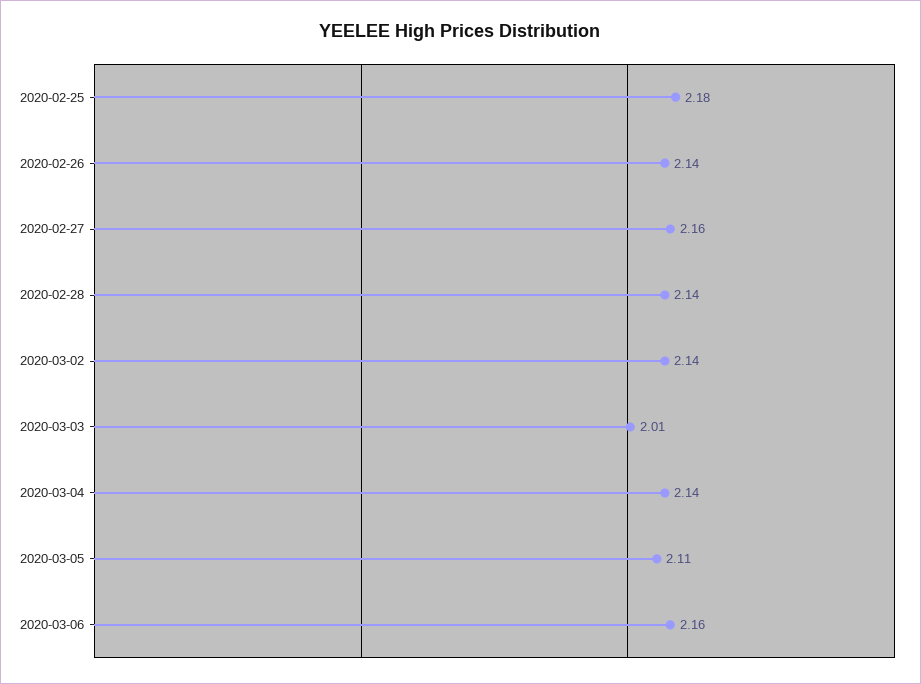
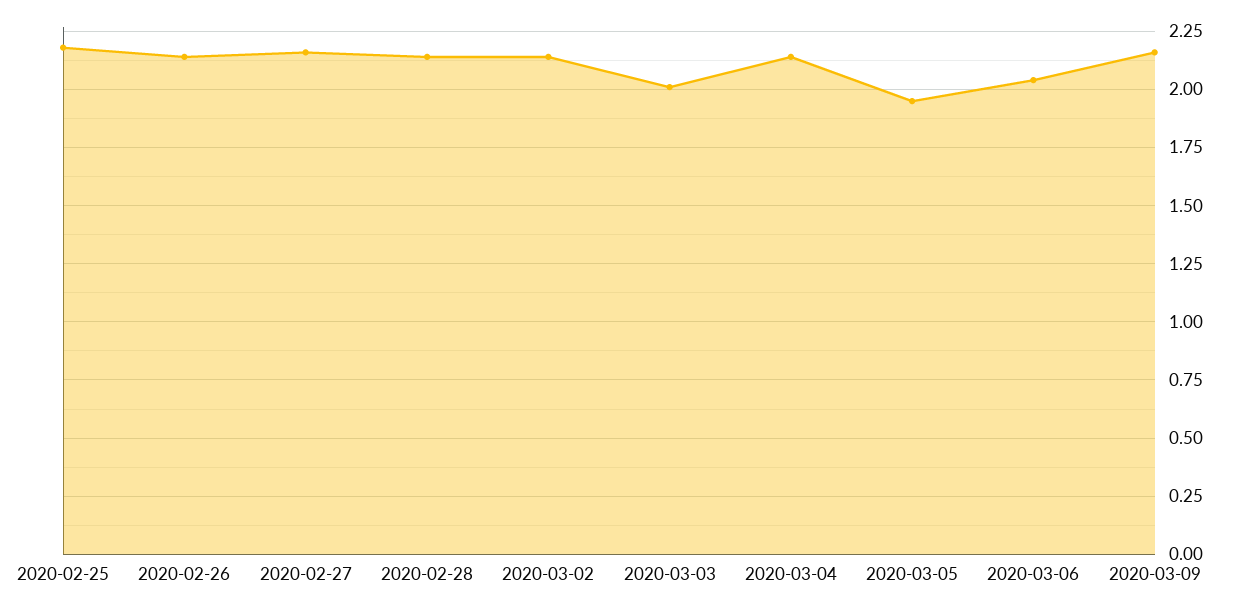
2020-03-05: 2.11 -> 1.95
2020-03-06: 2.16 -> 2.05
2020-03-09: none -> 2.15

